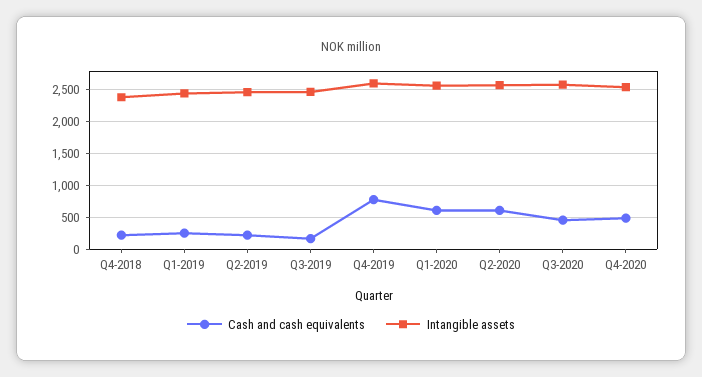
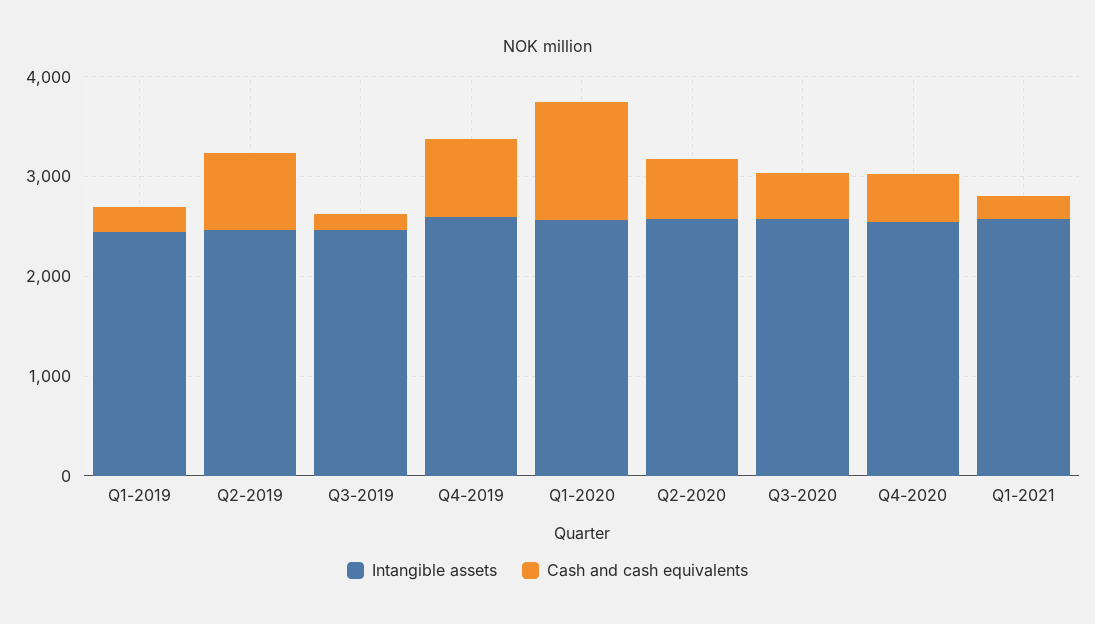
Cash and cash equivalents, Q4-2018: 200 -> none
Intangible assets, Q4-2018: 2400 -> none
Cash and cash equivalents, Q2-2019: 200 -> 800
Cash and cash equivalents, Q1-2020: 600 -> 1200
Intangible assets, Q1-2021: none -> 2600
Cash and cash equivalents, Q1-2021: none -> 200

